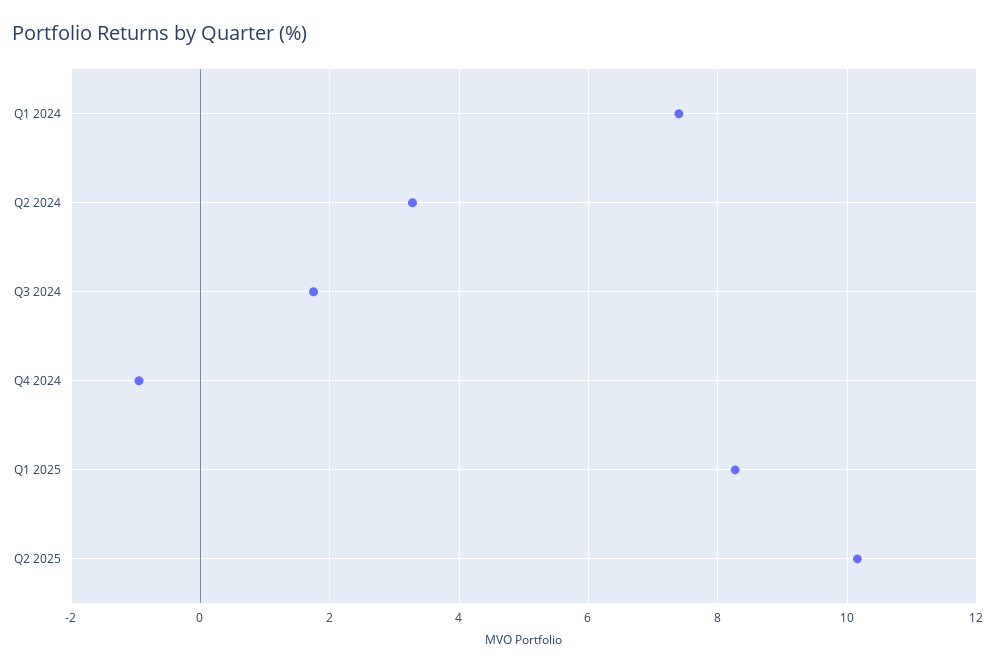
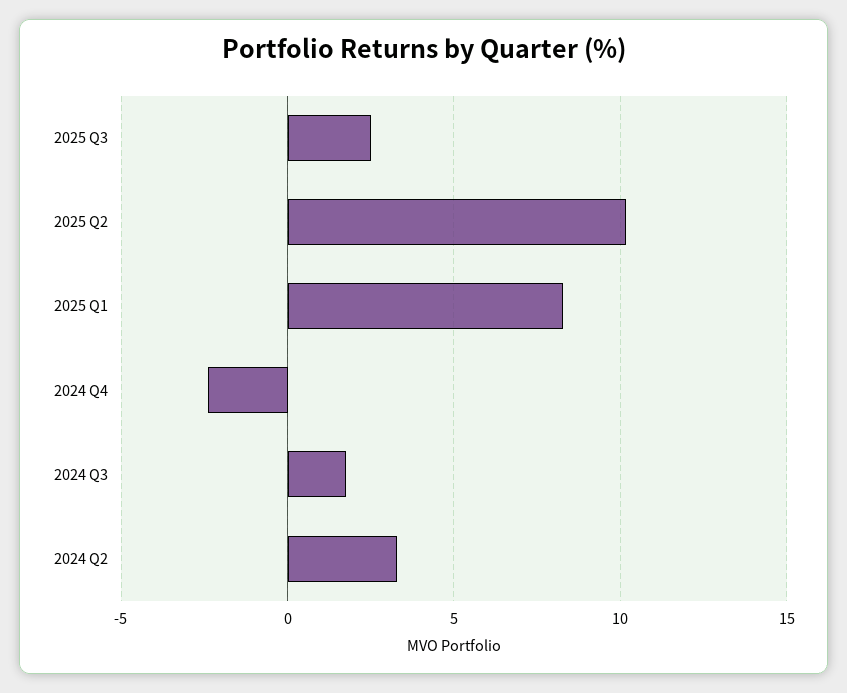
Q1 2024: 7.4 -> none
Q4 2024: -1 -> -2.5
2025 Q3: none -> 2.5

